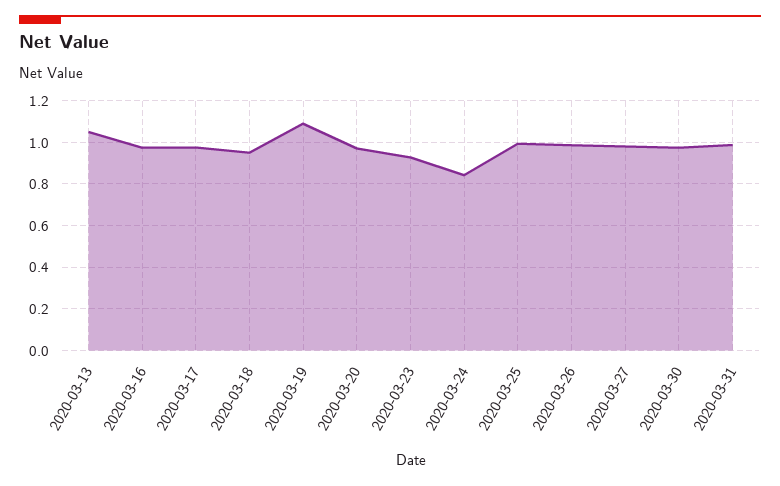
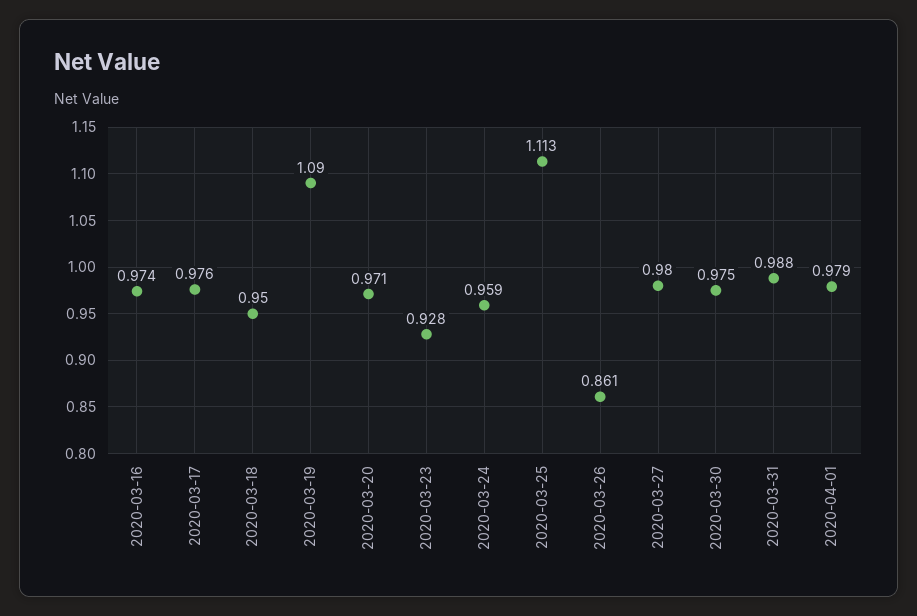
2020-03-13: 1.05 -> none
2020-03-24: 0.85 -> 0.959
2020-03-25: 1 -> 1.113
2020-03-26: 1 -> 0.861
2020-04-01: none -> 0.979

